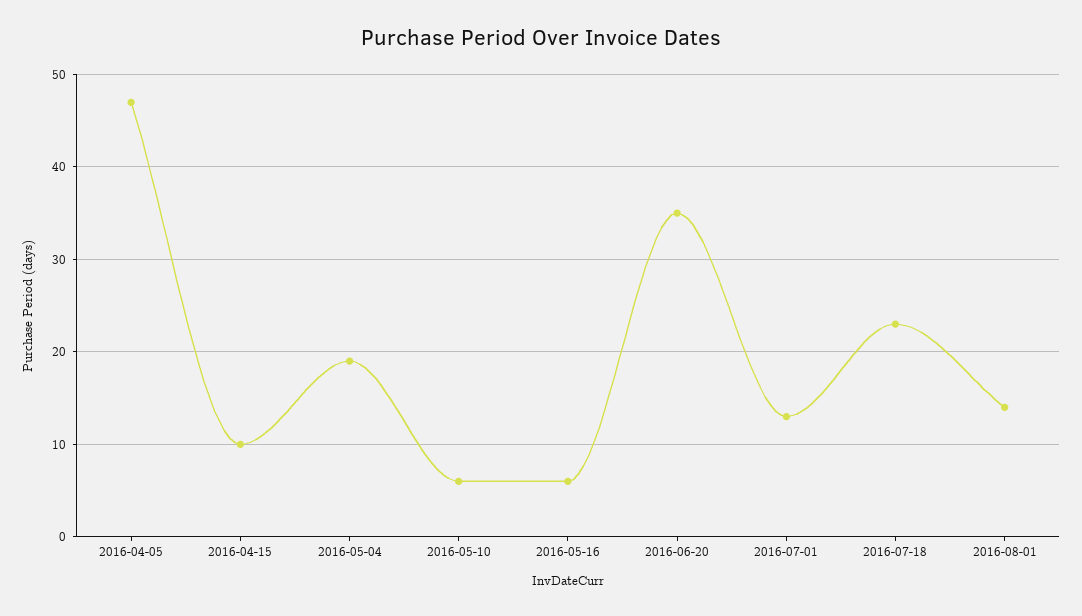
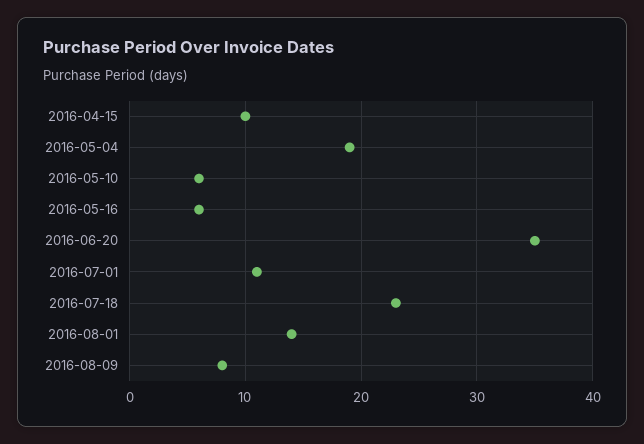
2016-04-05: 47 -> none
2016-07-01: 13 -> 11
2016-08-09: none -> 8

